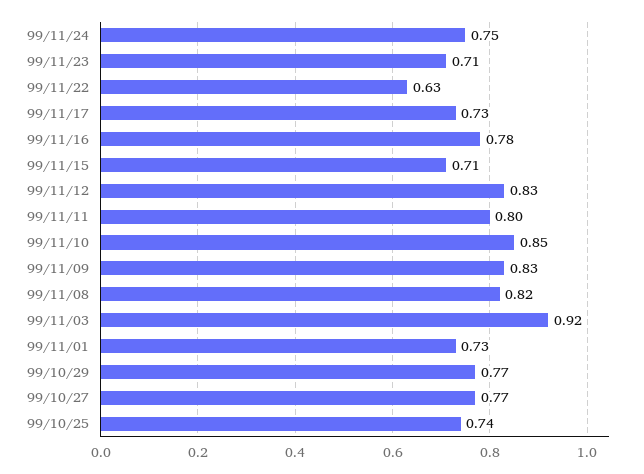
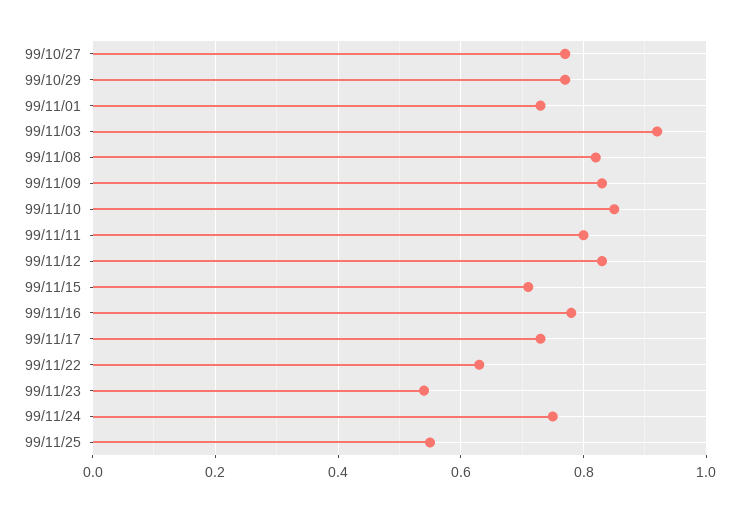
99/11/23: 0.71 -> 0.55
99/10/25: 0.74 -> none
99/11/25: none -> 0.55

